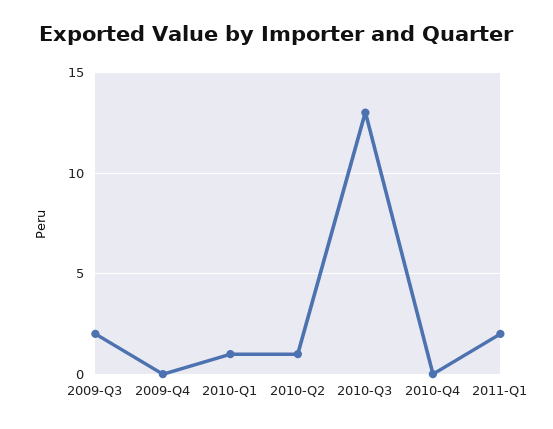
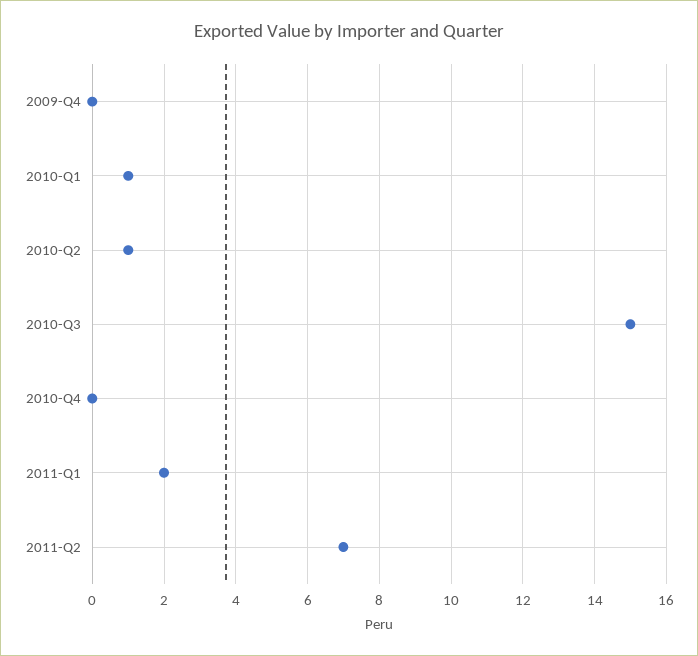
2009-Q3: 2 -> none
2010-Q3: 13 -> 15
2011-Q2: none -> 7

